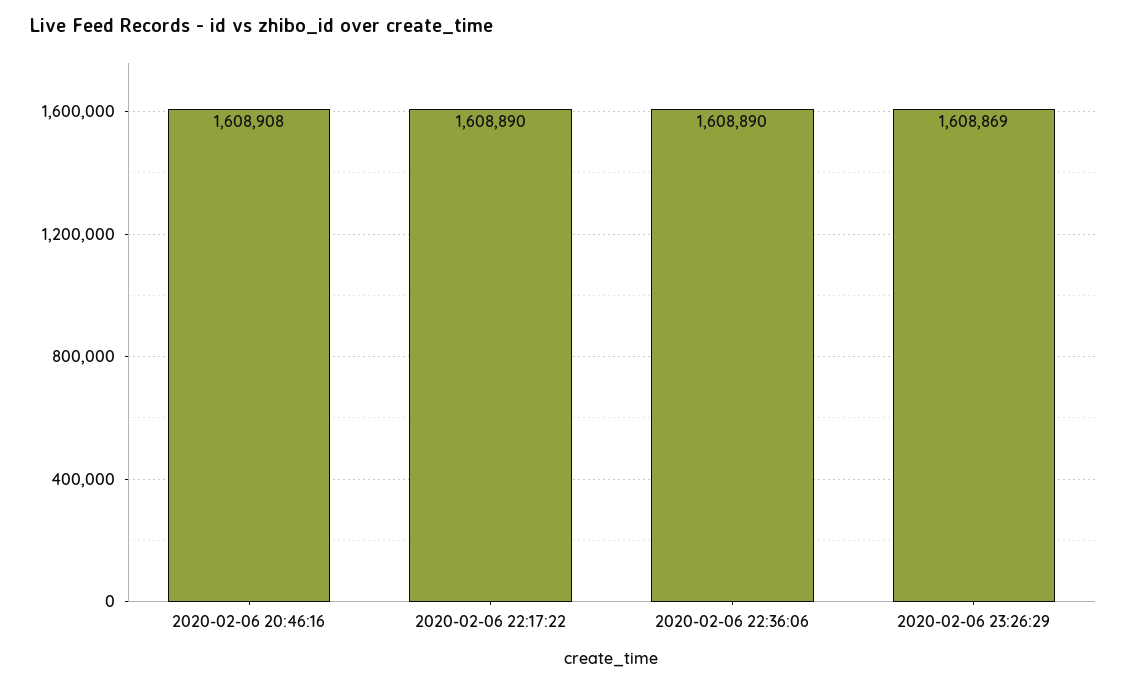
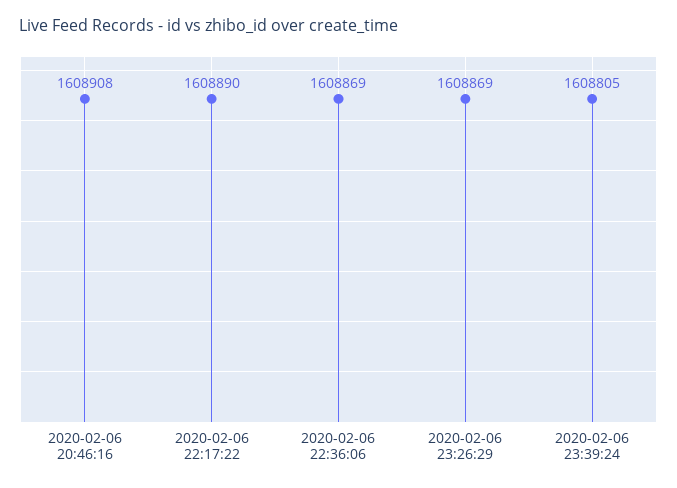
2020-02-06 22:36:06: 1608890 -> 1608869
2020-02-06 23:39:24: none -> 1608805

